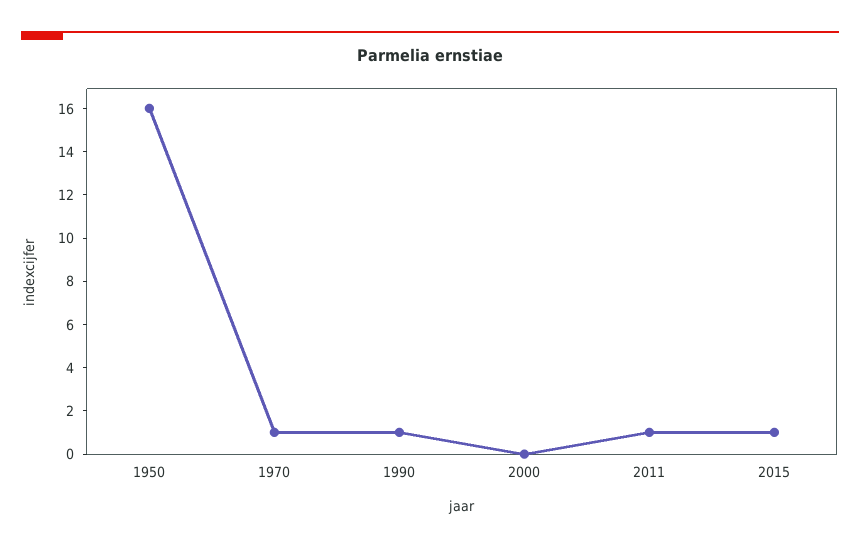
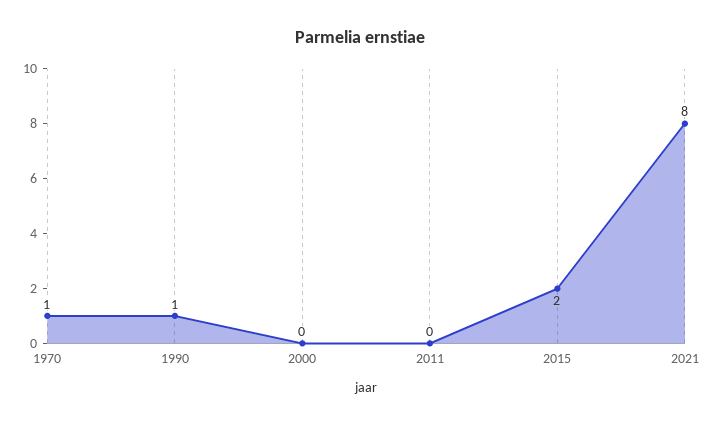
1950: 16 -> none
2011: 1 -> 0
2015: 1 -> 2
2021: none -> 8

